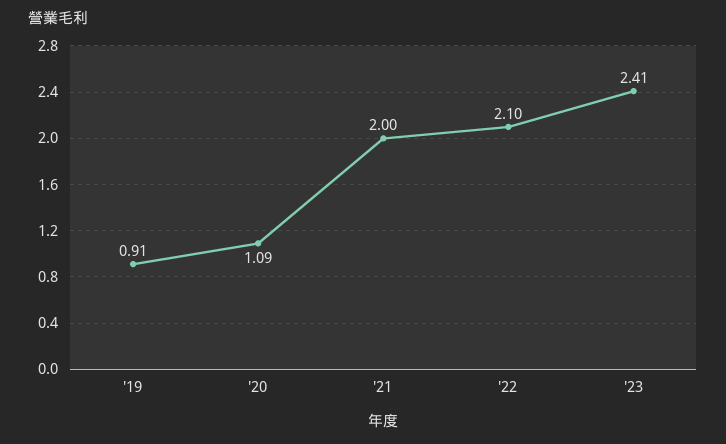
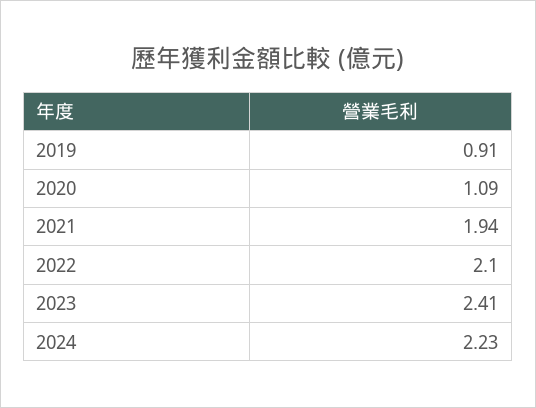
'21: 2 -> 1.94
2024: none -> 2.23

